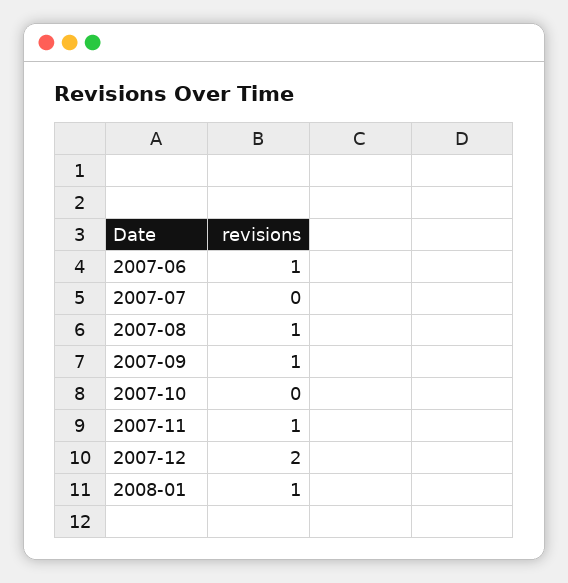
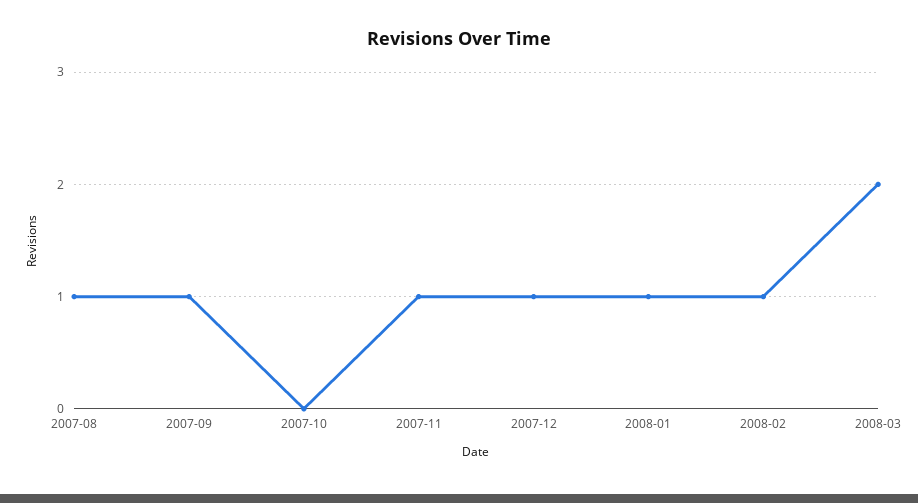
2007-06: 1 -> none
2007-07: 0 -> none
2007-12: 2 -> 1
2008-02: none -> 1
2008-03: none -> 2

